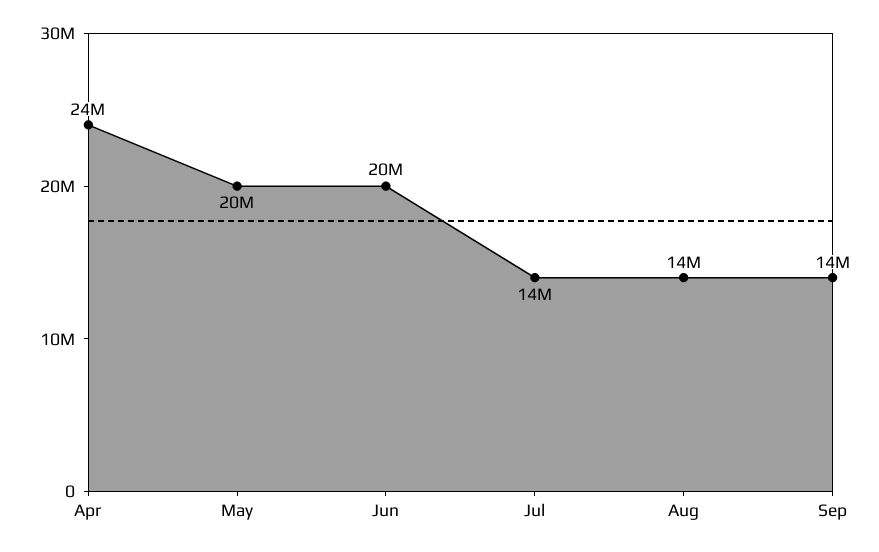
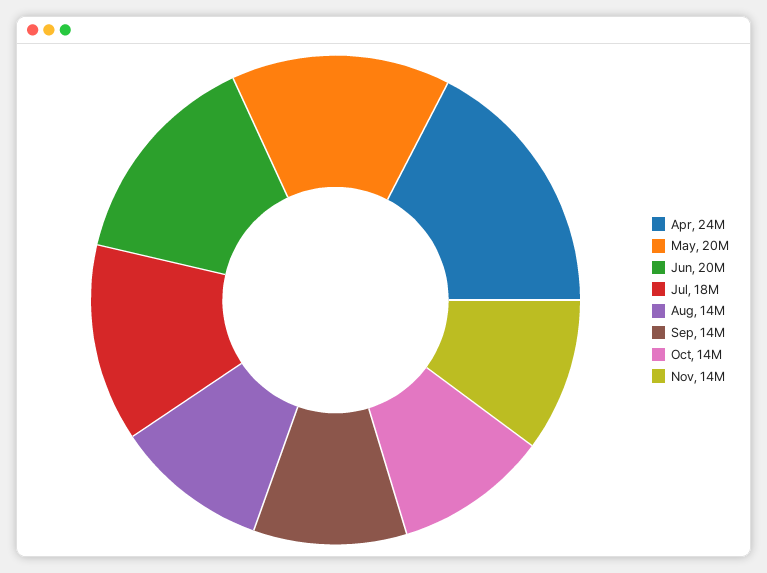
Jul: 14000000 -> 18000000
Oct: none -> 14000000
Nov: none -> 14000000

